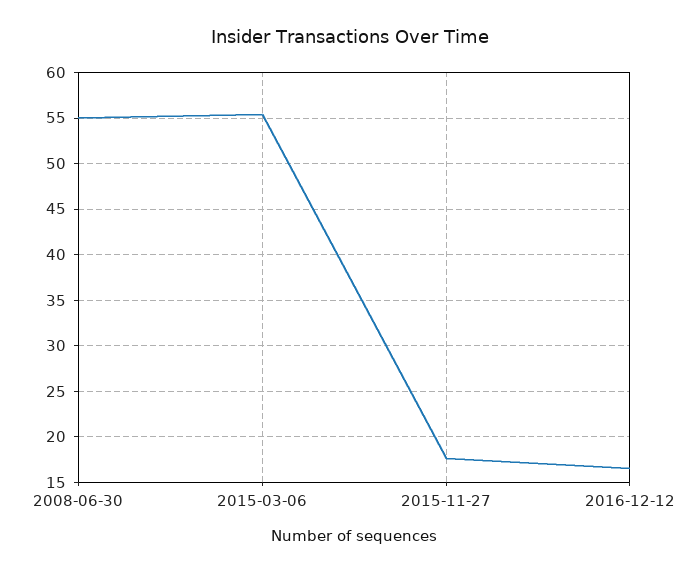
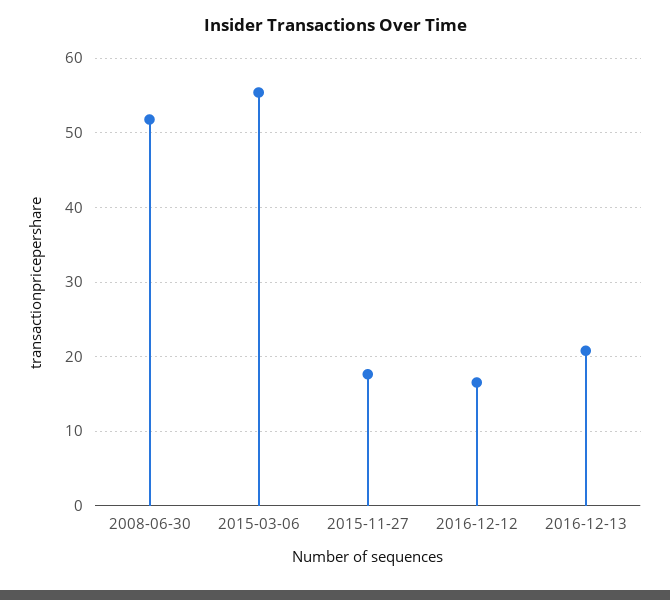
2008-06-30: 55 -> 52
2016-12-13: none -> 21

